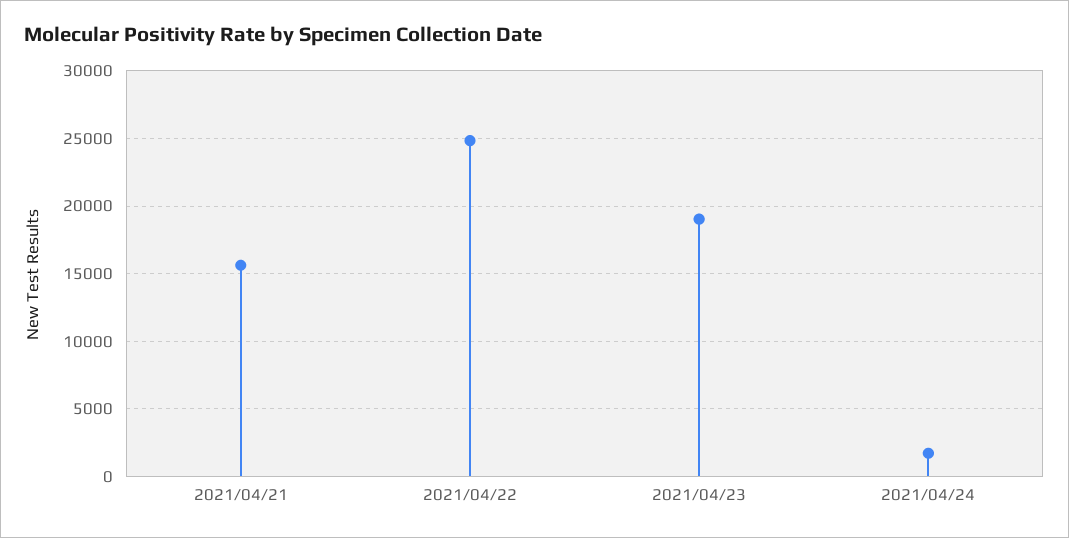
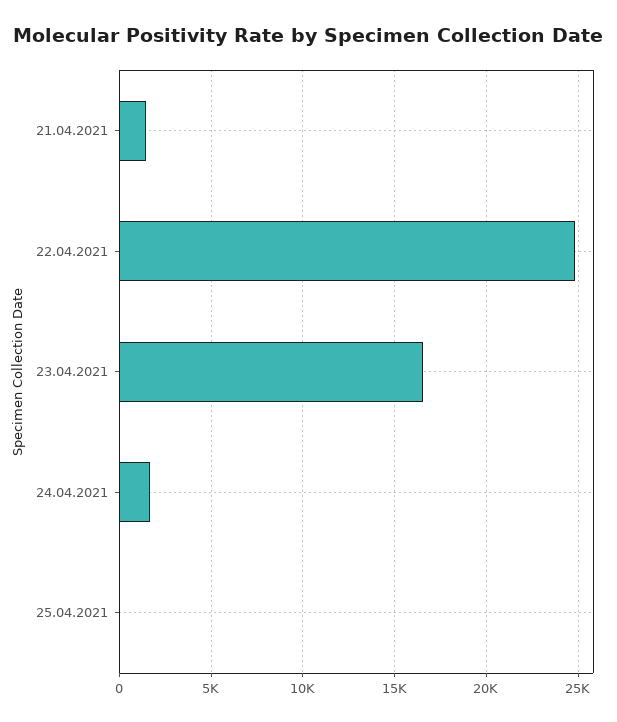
2021/04/21: 15500 -> 1500
2021/04/23: 19000 -> 16500
25.04.2021: none -> 0

